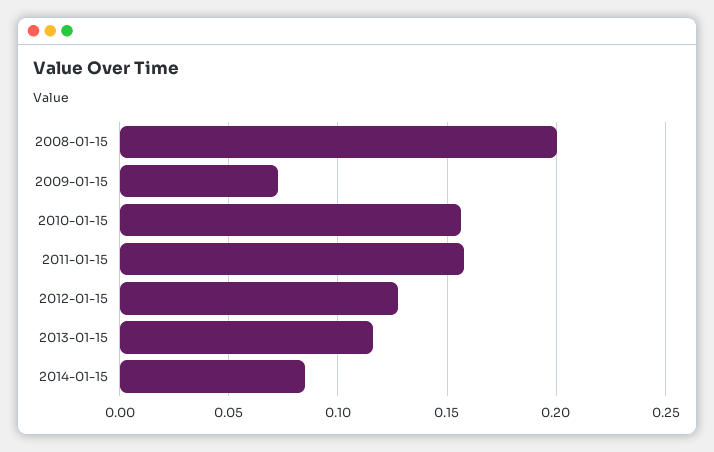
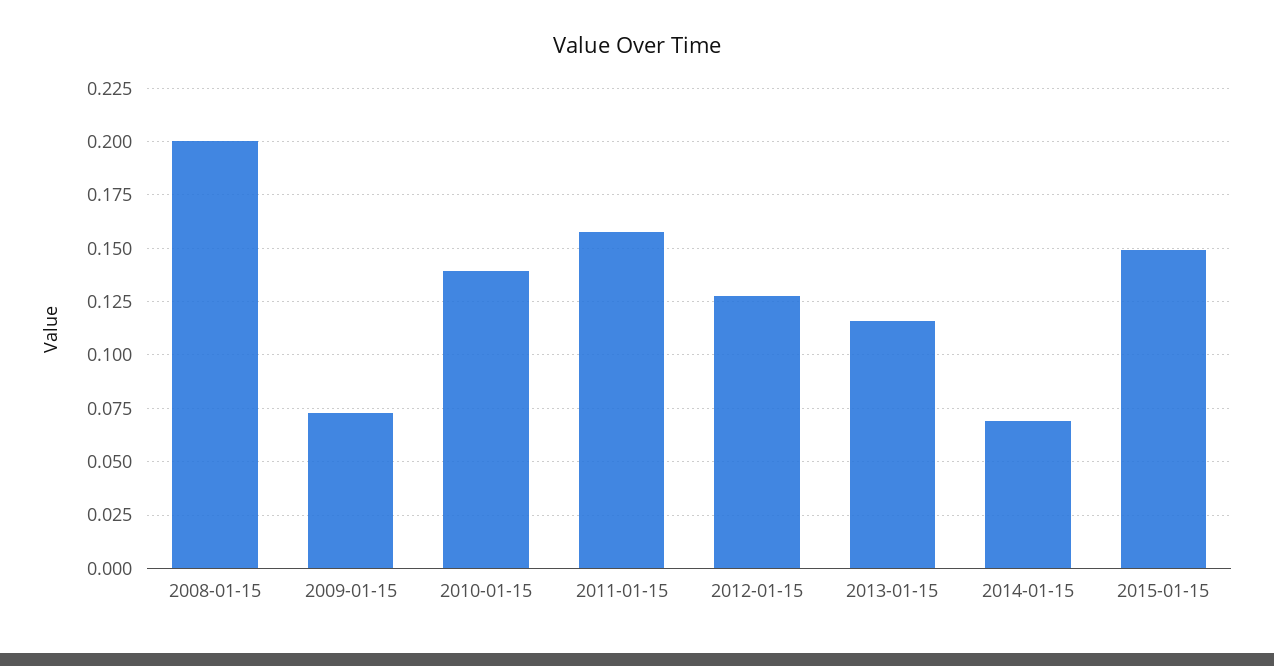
2010-01-15: 0.155 -> 0.14
2014-01-15: 0.085 -> 0.07
2015-01-15: none -> 0.15

